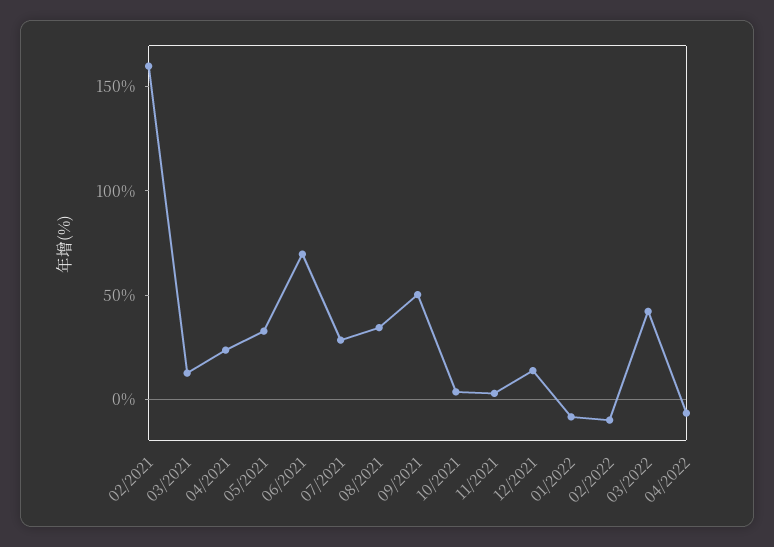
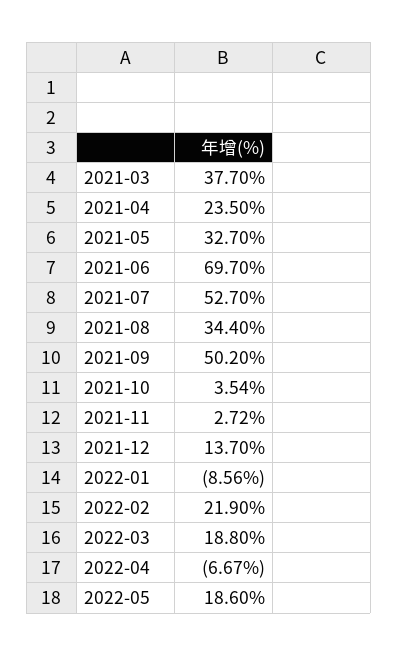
02/2021: 160 -> none
03/2021: 10 -> 37.7
07/2021: 30 -> 52.7
02/2022: -10 -> 21.9
03/2022: 40 -> 18.8
2022-05: none -> 18.6

